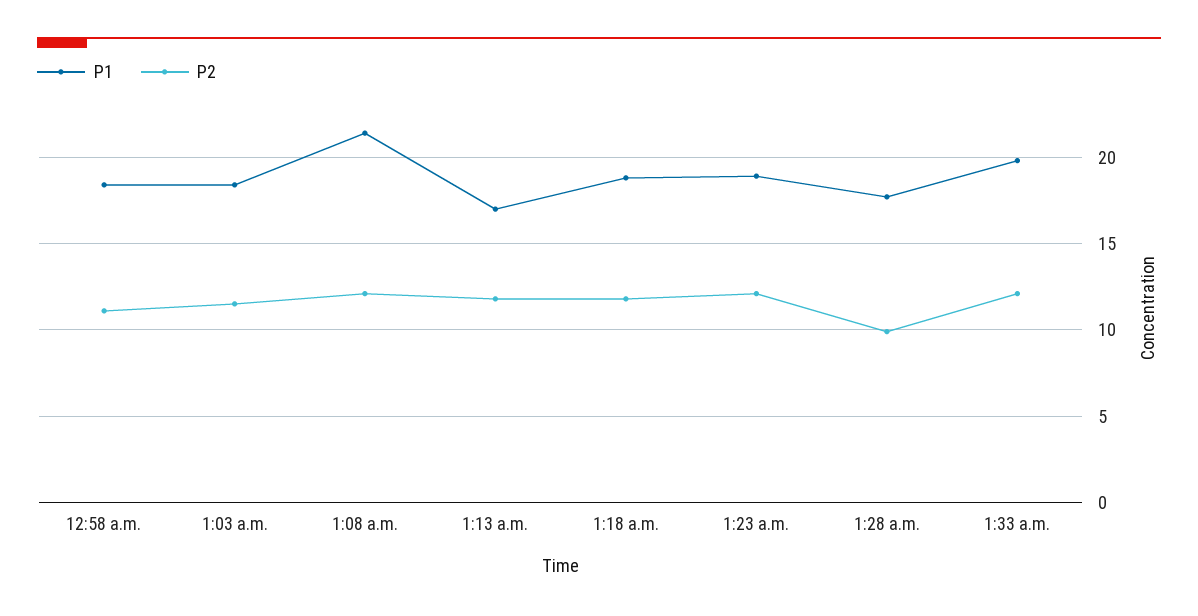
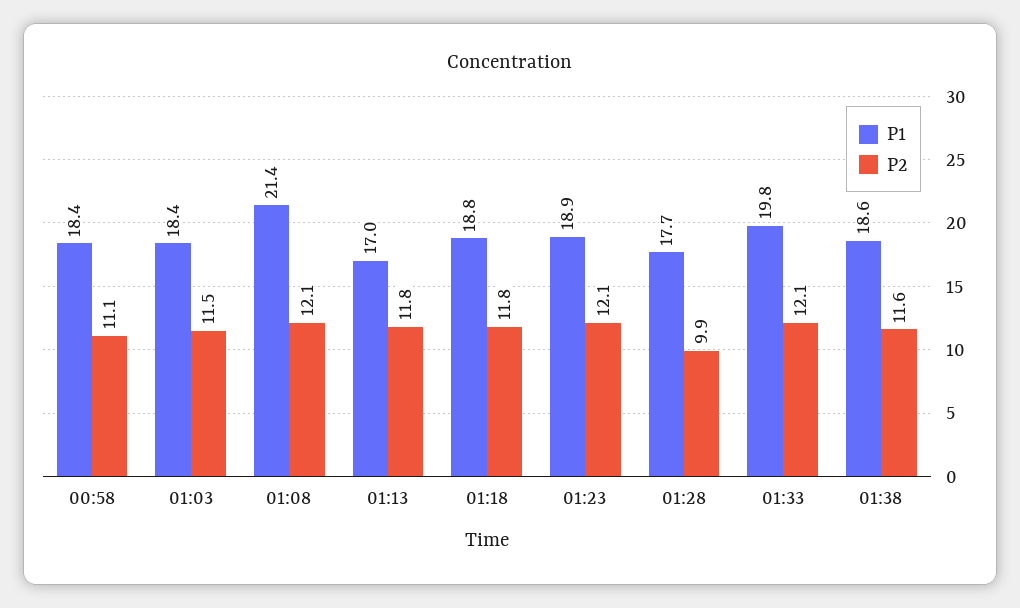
P1, 01:38: none -> 18.6
P2, 01:38: none -> 11.6

